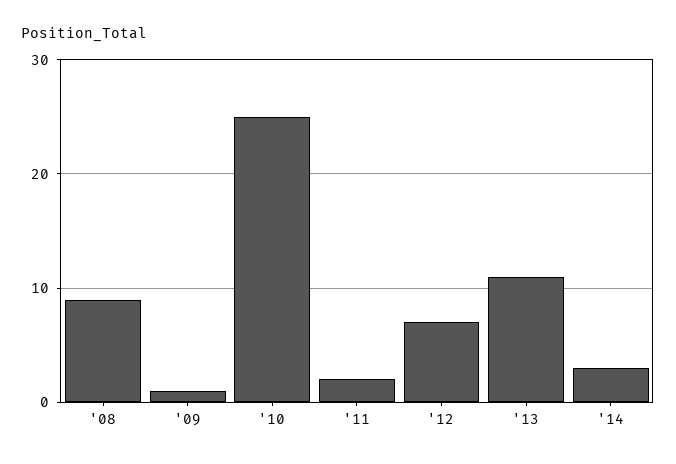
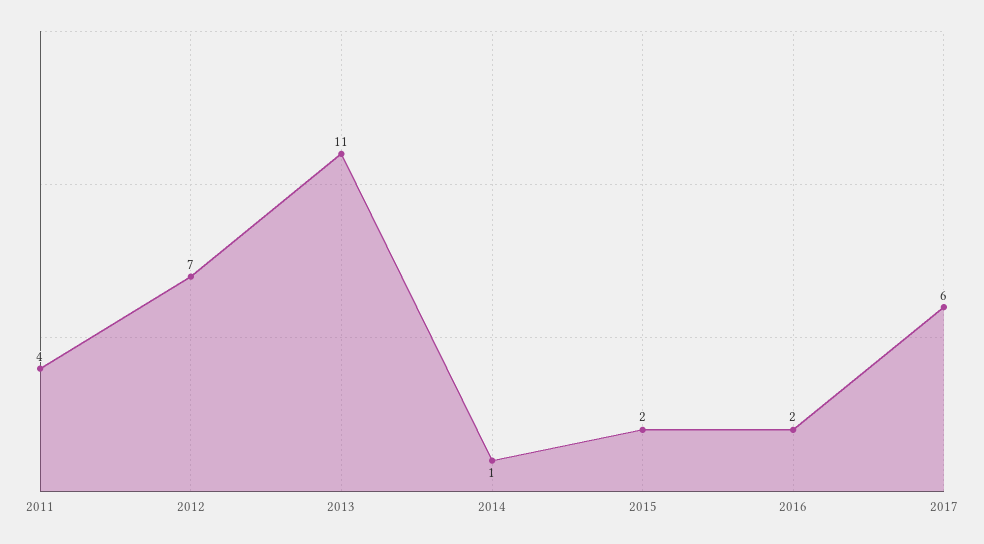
'08: 9 -> none
'09: 1 -> none
'10: 25 -> none
'11: 2 -> 4
'14: 3 -> 1
2015: none -> 2
2016: none -> 2
2017: none -> 6

